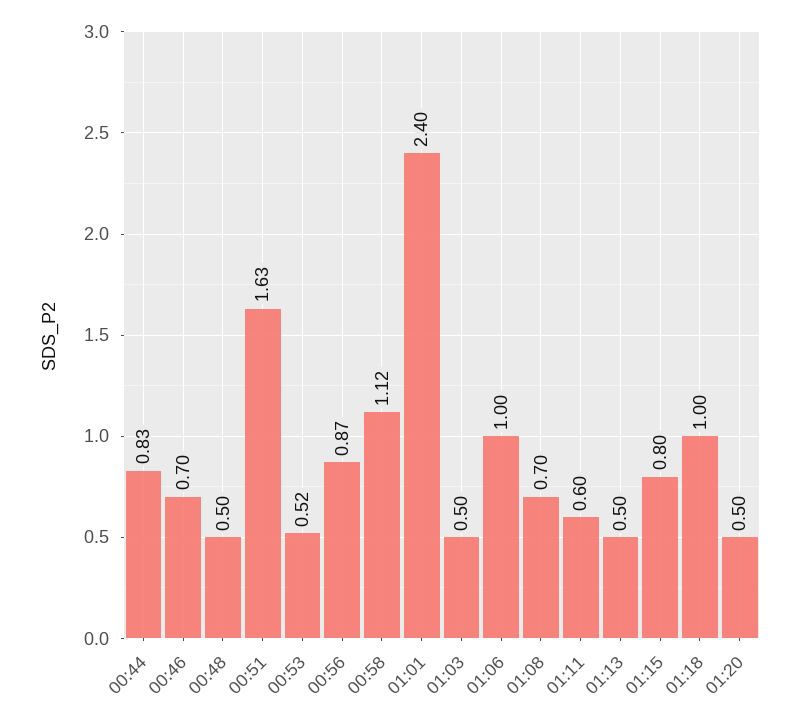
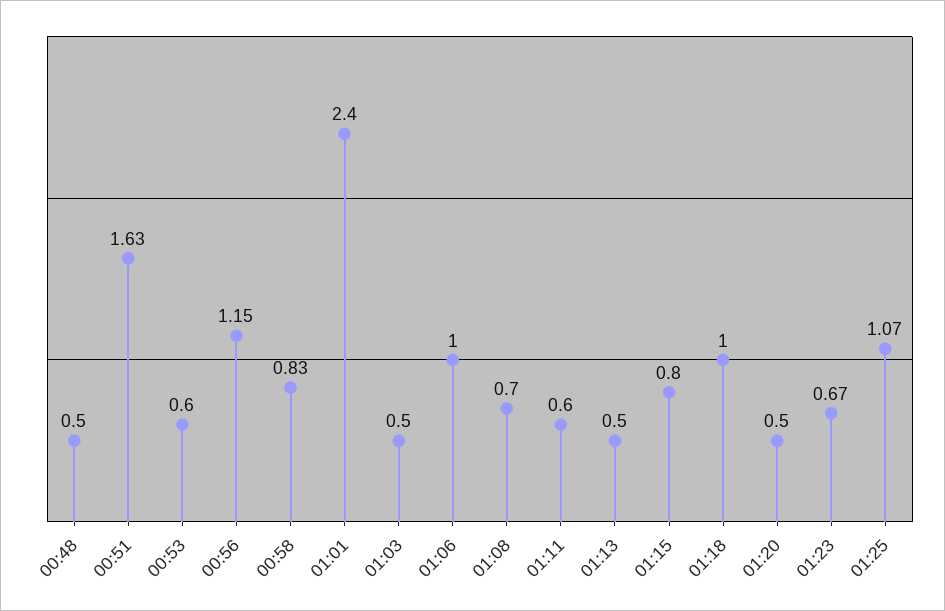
00:44: 0.83 -> none
00:46: 0.7 -> none
00:53: 0.52 -> 0.6
00:56: 0.87 -> 1.15
00:58: 1.12 -> 0.83
01:23: none -> 0.67
01:25: none -> 1.07

